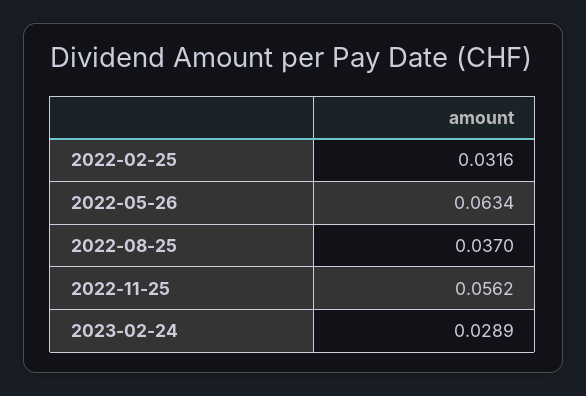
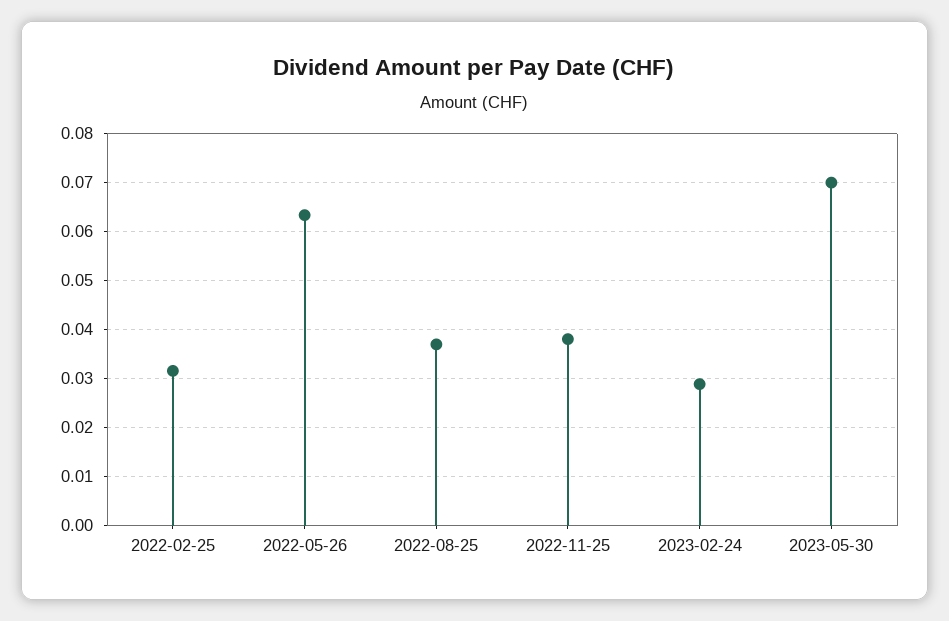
2022-11-25: 0.0562 -> 0.038
2023-05-30: none -> 0.07

